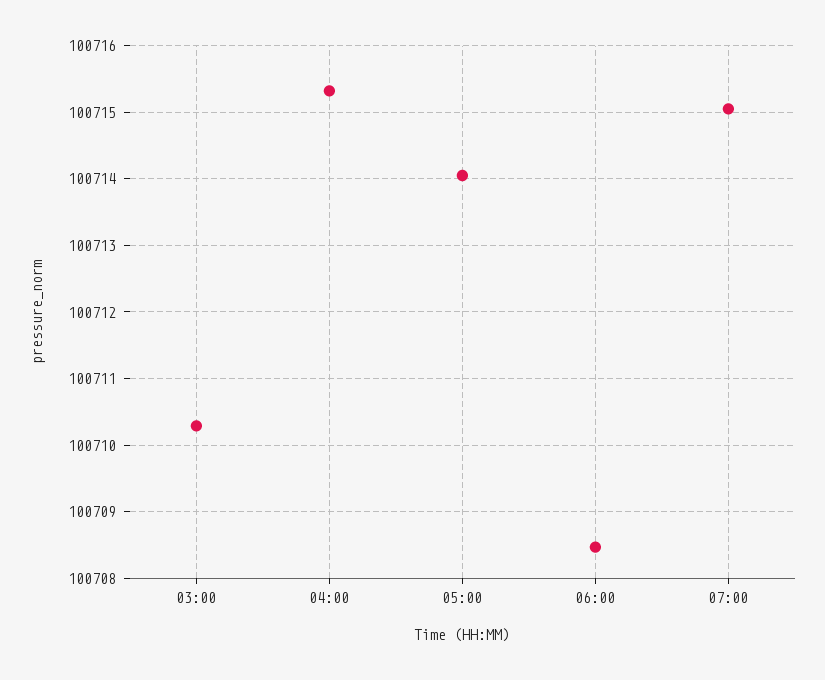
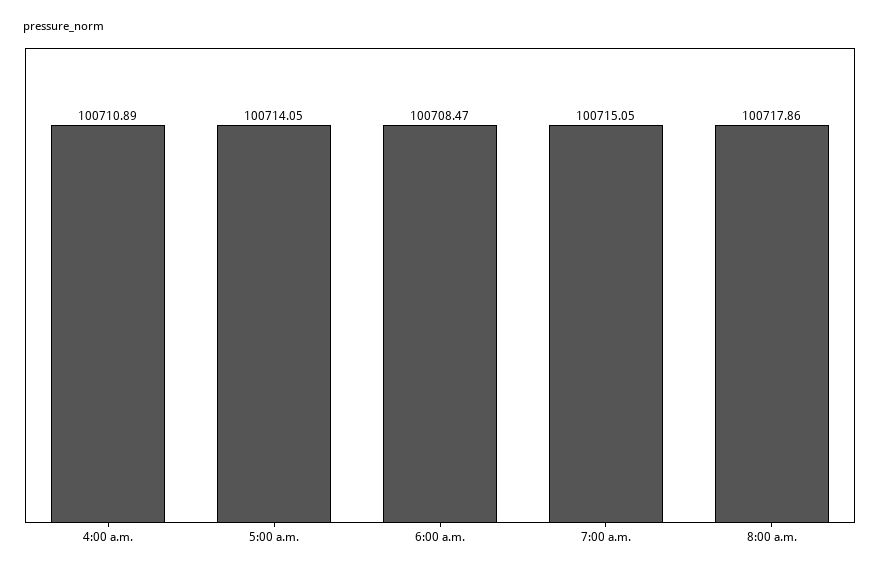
03:00: 100710.3 -> none
04:00: 100715.3 -> 100710.89
8:00 a.m.: none -> 100717.86

